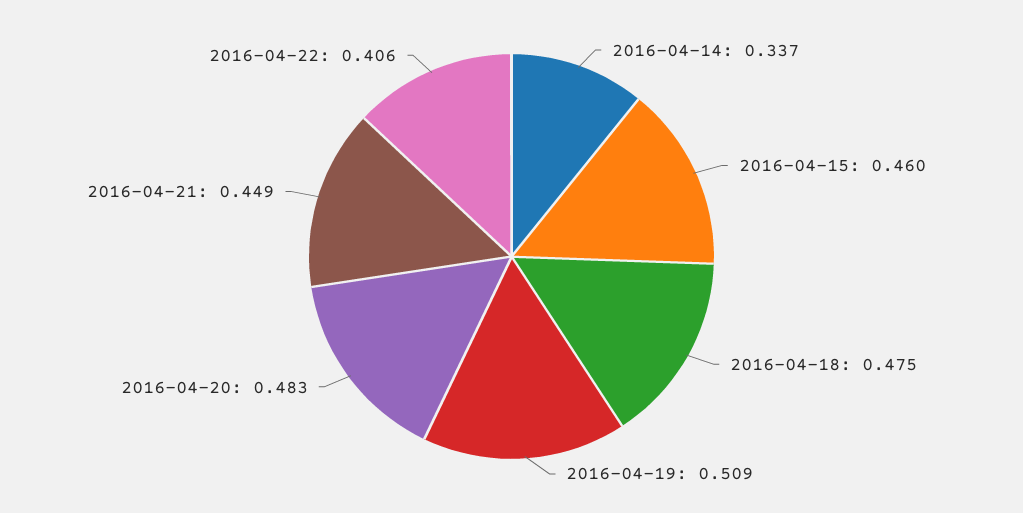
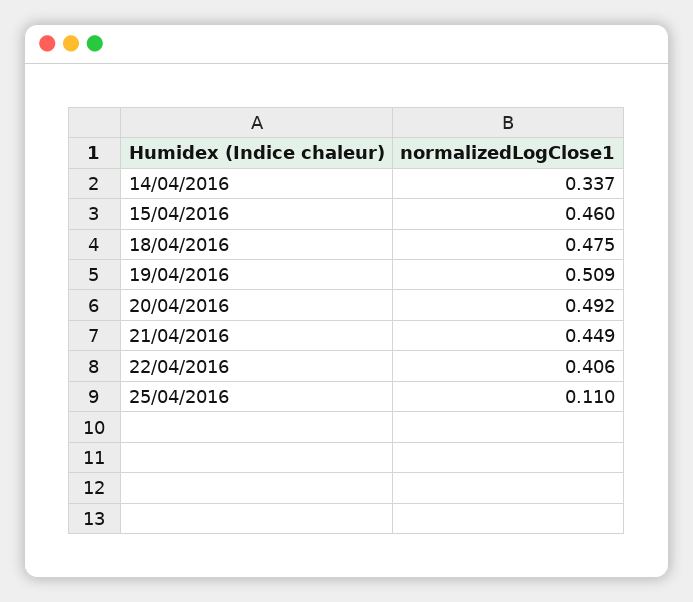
2016-04-20: 0.483 -> 0.492
25/04/2016: none -> 0.11

